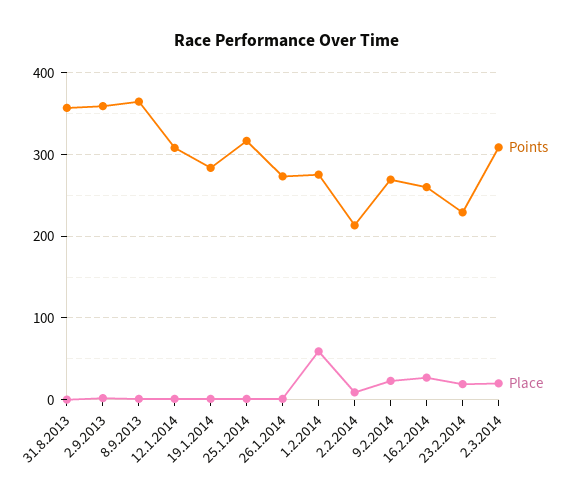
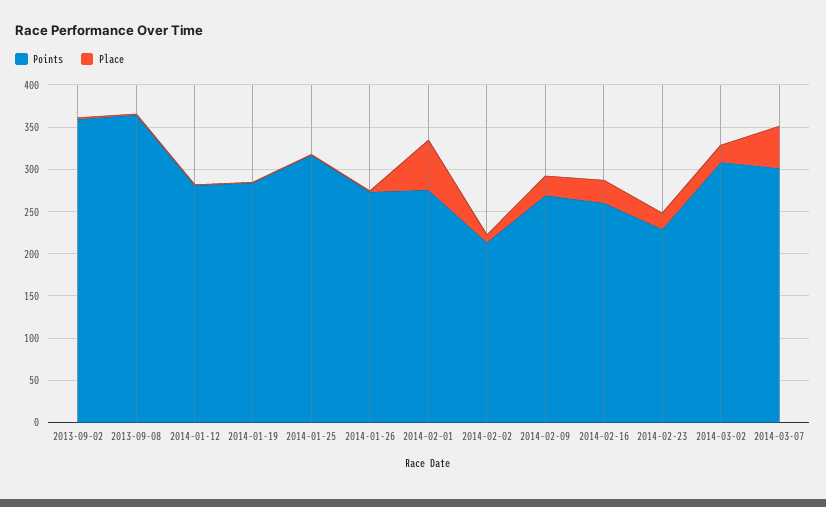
Points, 31.8.2013: 360 -> none
Place, 31.8.2013: 0 -> none
Points, 12.1.2014: 310 -> 280
Points, 2014-03-07: none -> 300
Place, 2014-03-07: none -> 50

